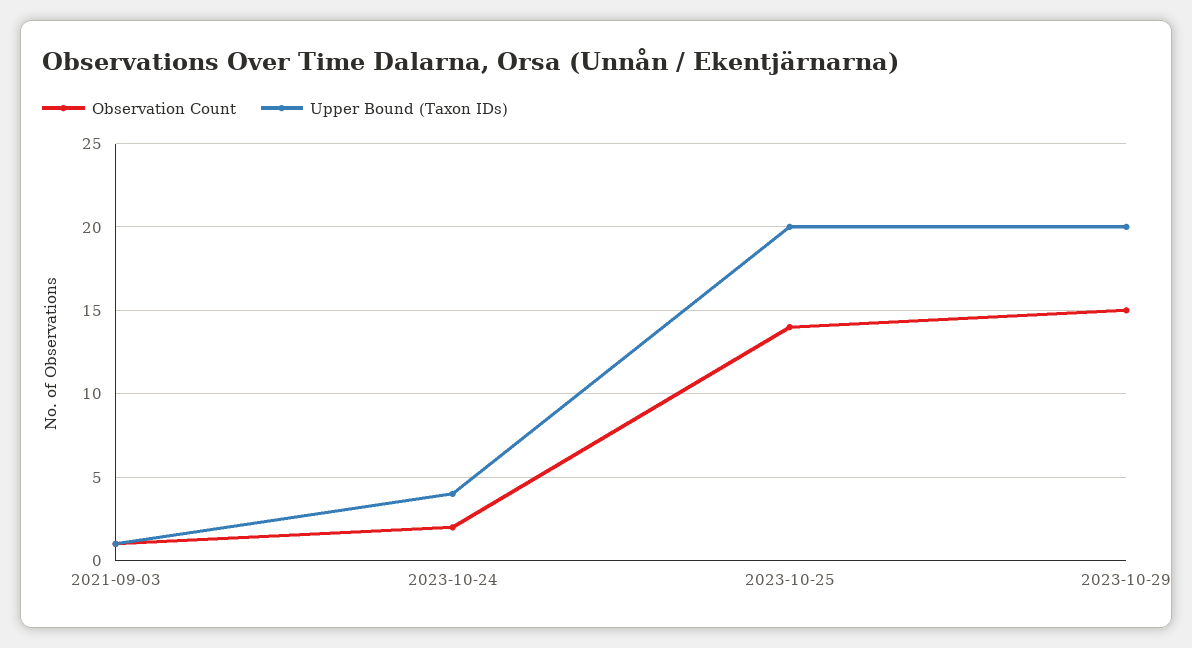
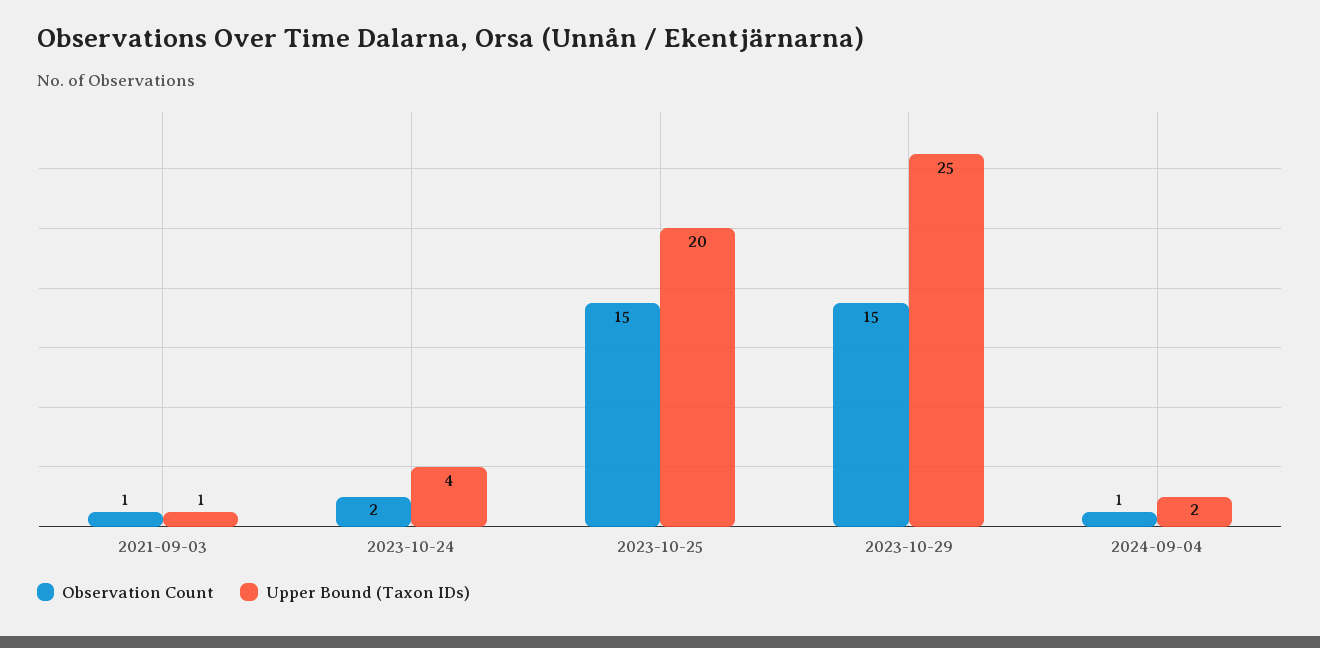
Observation Count, 2023-10-25: 14 -> 15
Upper Bound (Taxon IDs), 2023-10-29: 20 -> 25
Observation Count, 2024-09-04: none -> 1
Upper Bound (Taxon IDs), 2024-09-04: none -> 2

